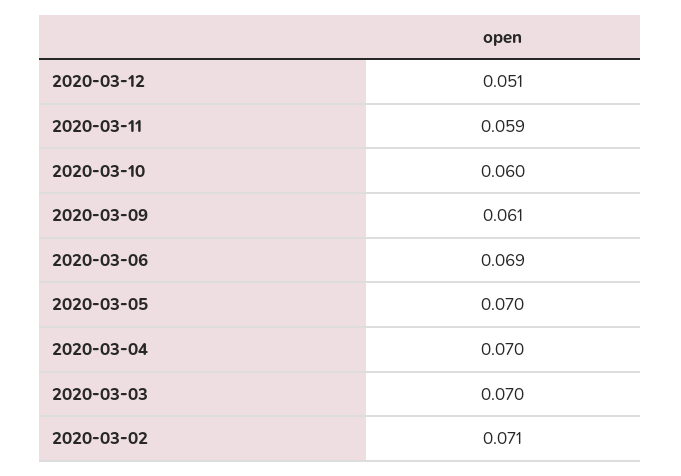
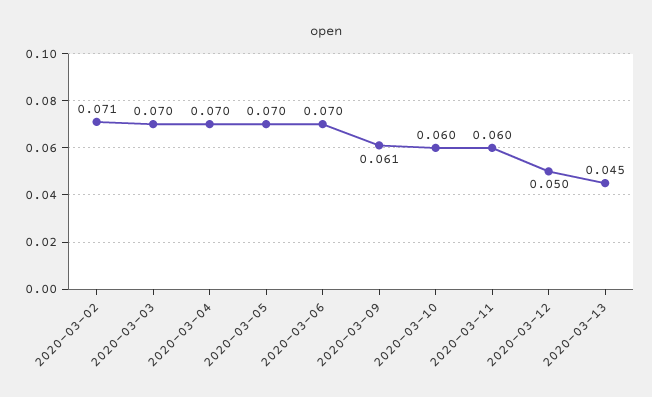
2020-03-12: 0.051 -> 0.05
2020-03-11: 0.059 -> 0.06
2020-03-06: 0.069 -> 0.07
2020-03-13: none -> 0.045

